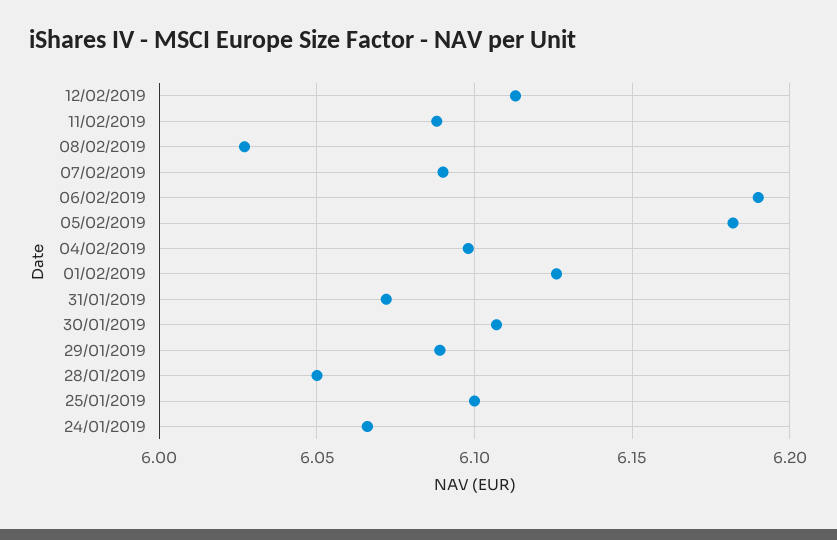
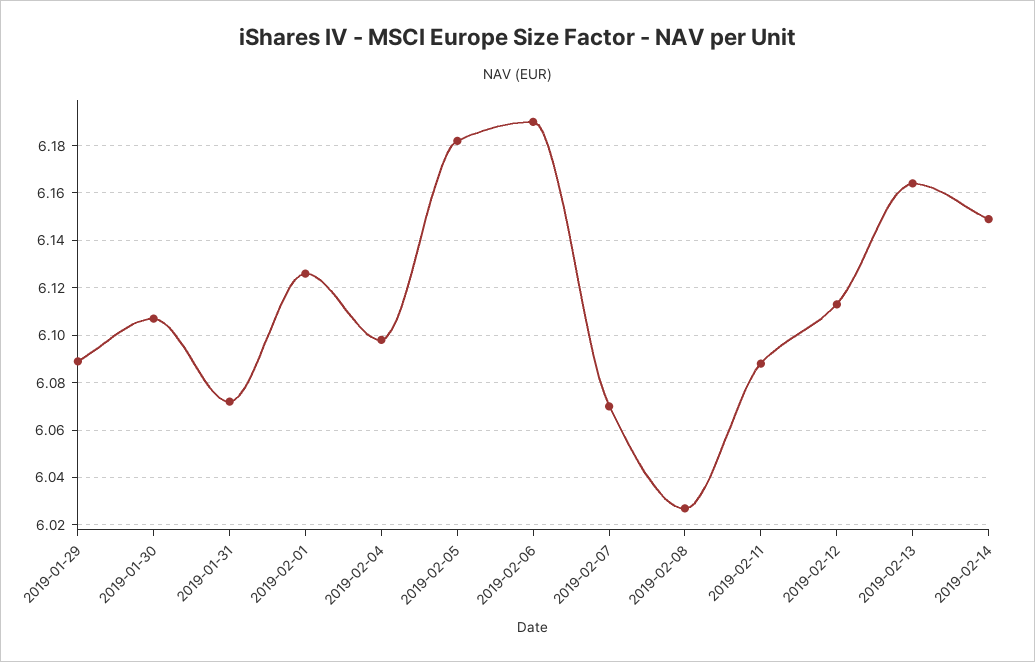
07/02/2019: 6.09 -> 6.07
28/01/2019: 6.05 -> none
25/01/2019: 6.1 -> none
24/01/2019: 6.065 -> none
2019-02-13: none -> 6.165
2019-02-14: none -> 6.15

